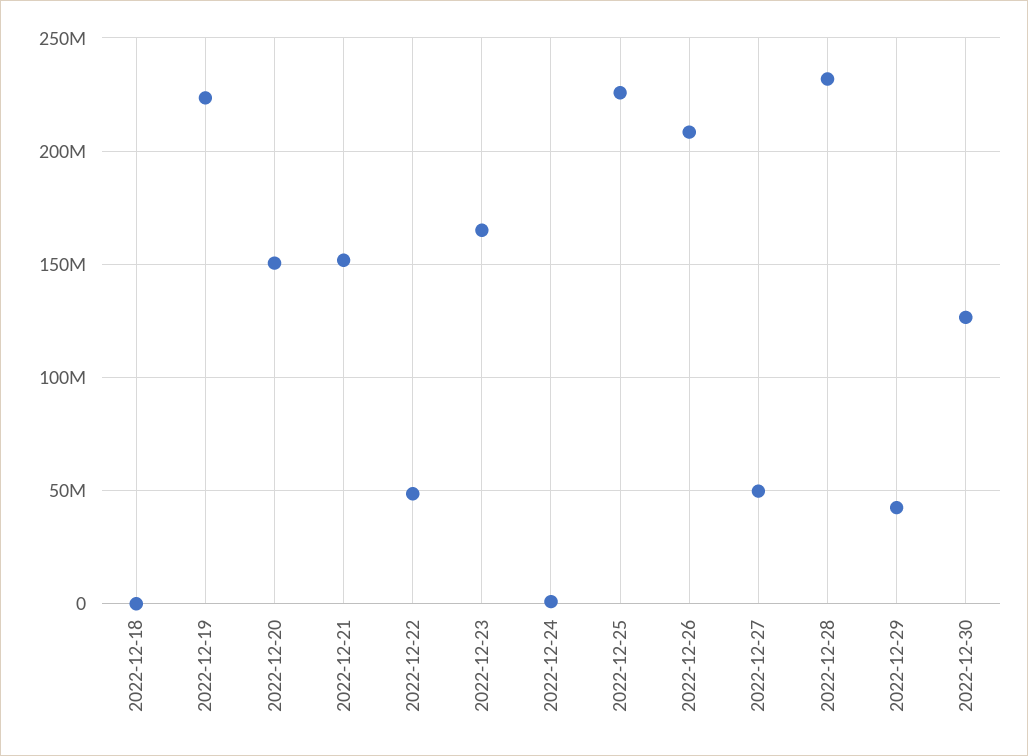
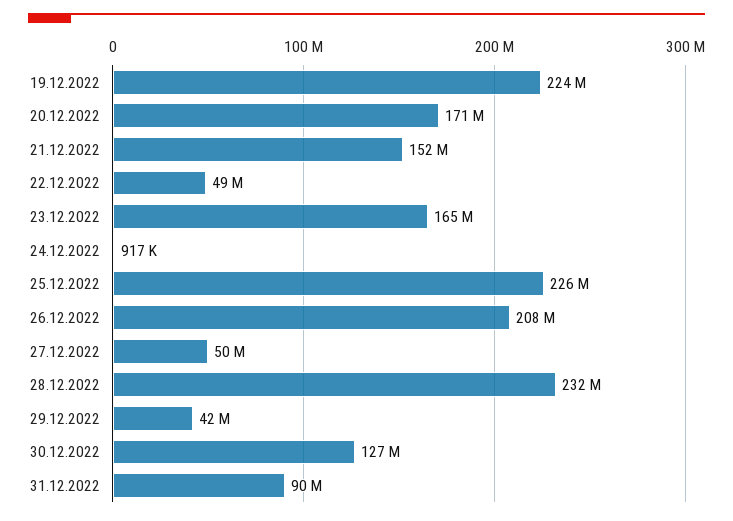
2022-12-18: 0 -> none
2022-12-20: 150000000 -> 171000000
31.12.2022: none -> 90000000

